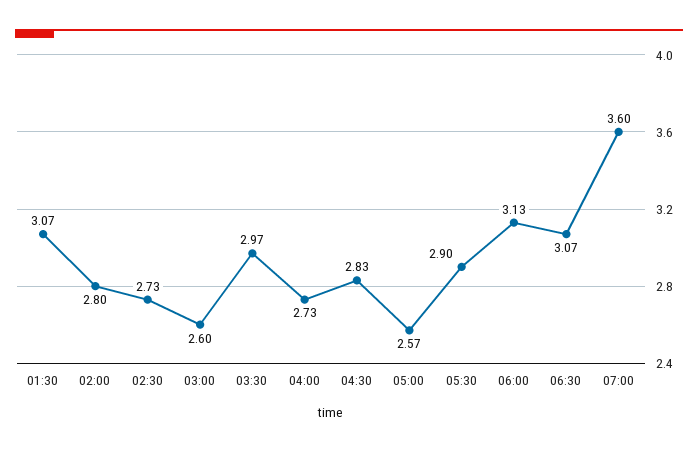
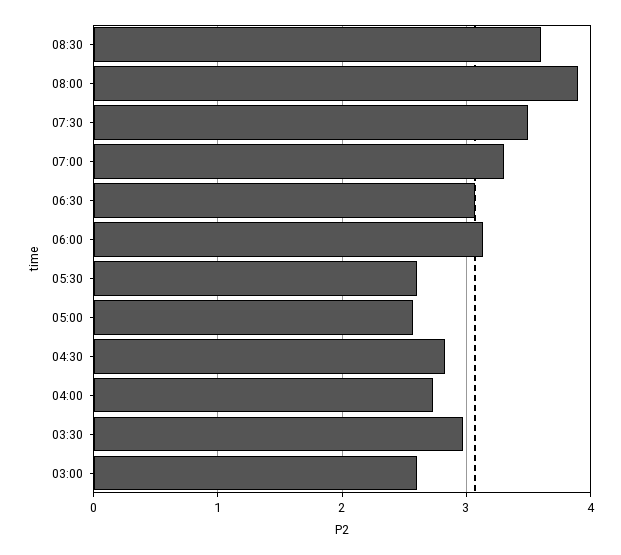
01:30: 3.07 -> none
02:00: 2.8 -> none
02:30: 2.73 -> none
05:30: 2.9 -> 2.6
07:00: 3.6 -> 3.3
08:30: none -> 3.6
08:00: none -> 3.9
07:30: none -> 3.5

